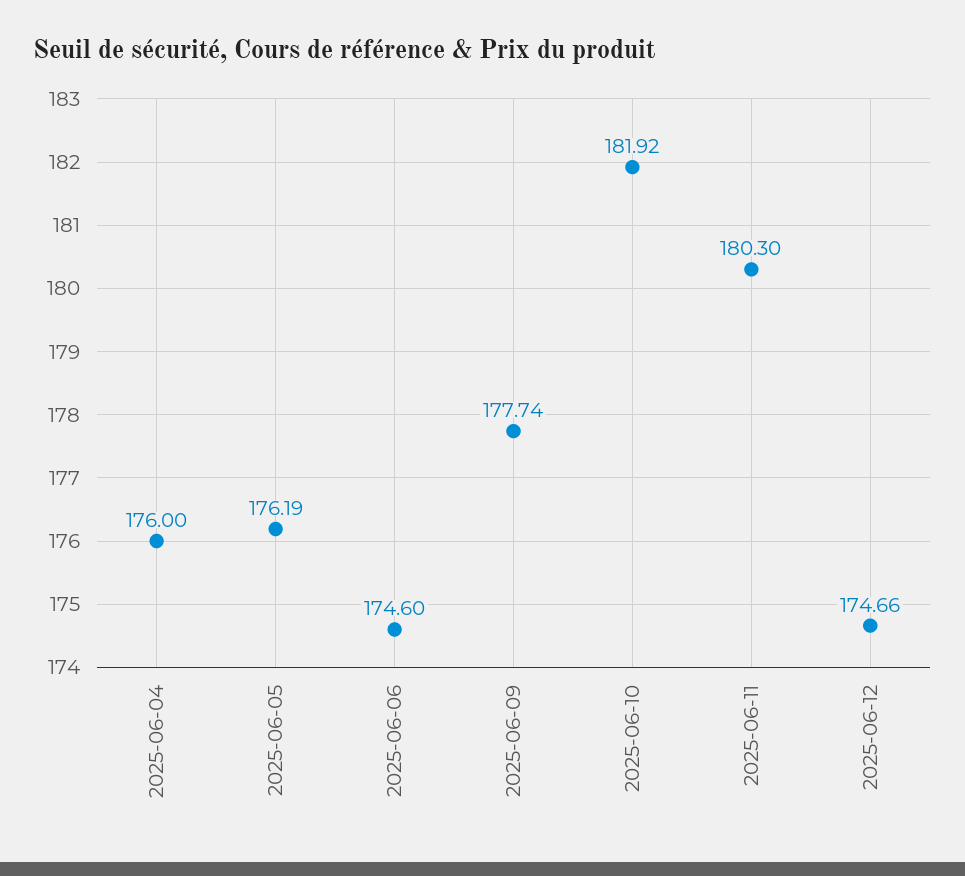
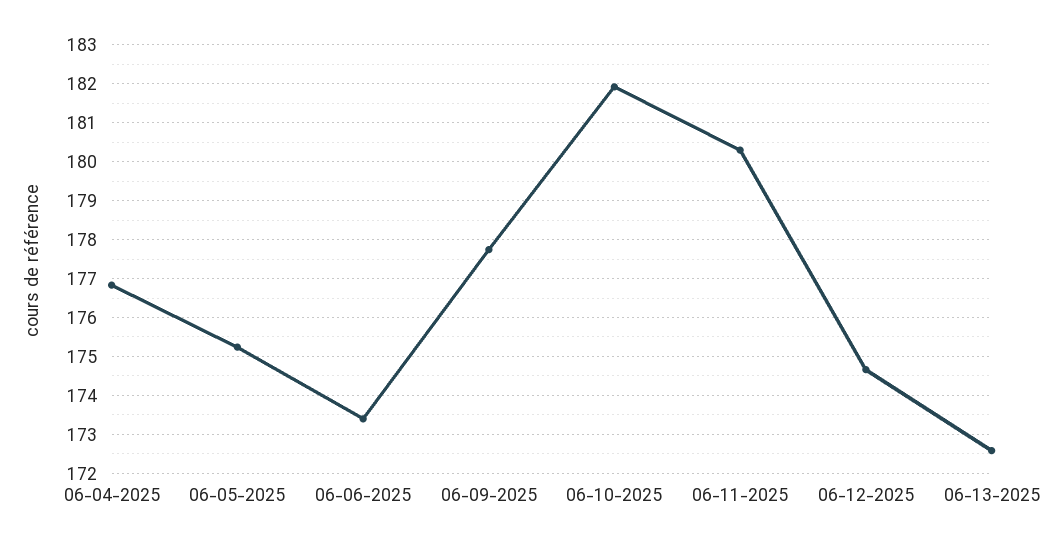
2025-06-04: 176 -> 176.8
2025-06-05: 176.19 -> 175.2
2025-06-06: 174.6 -> 173.4
06-13-2025: none -> 172.6

